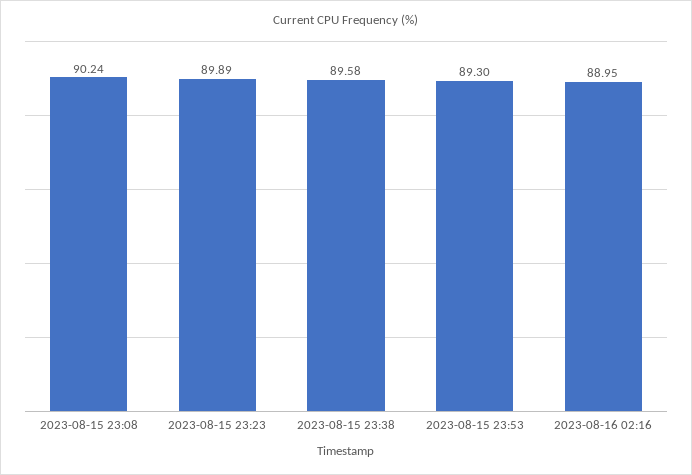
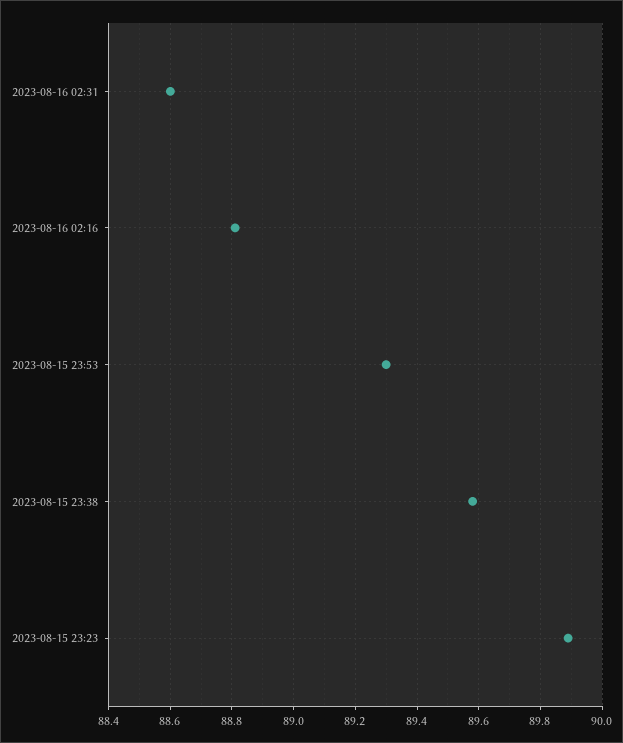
2023-08-15 23:08: 90.24 -> none
2023-08-16 02:16: 88.95 -> 88.8
2023-08-16 02:31: none -> 88.6

